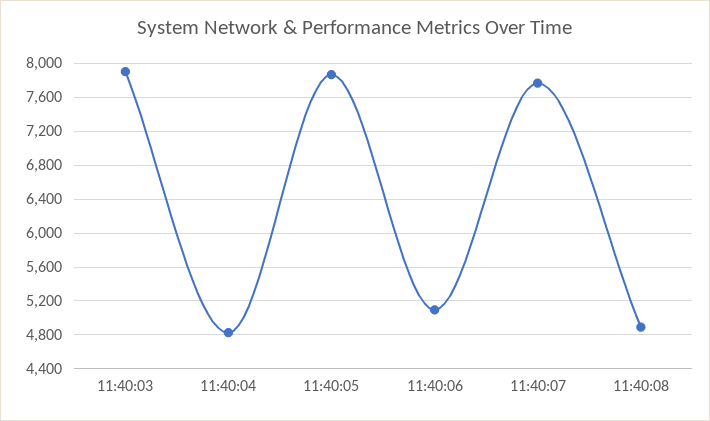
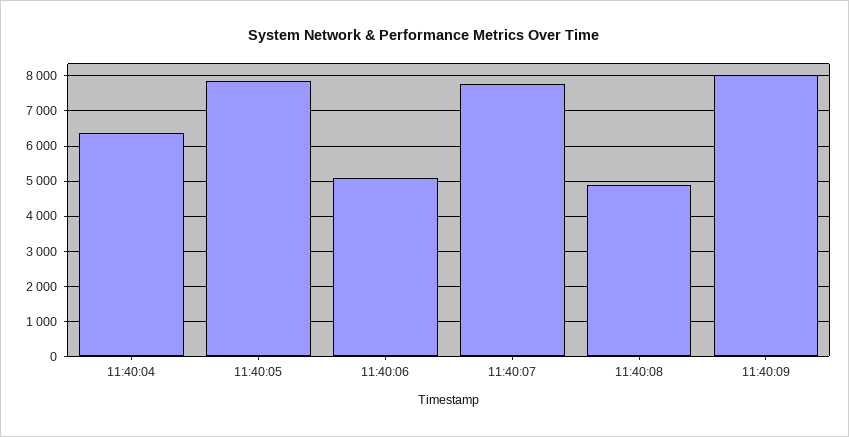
11:40:03: 7900 -> none
11:40:04: 4800 -> 6400
11:40:09: none -> 8000

